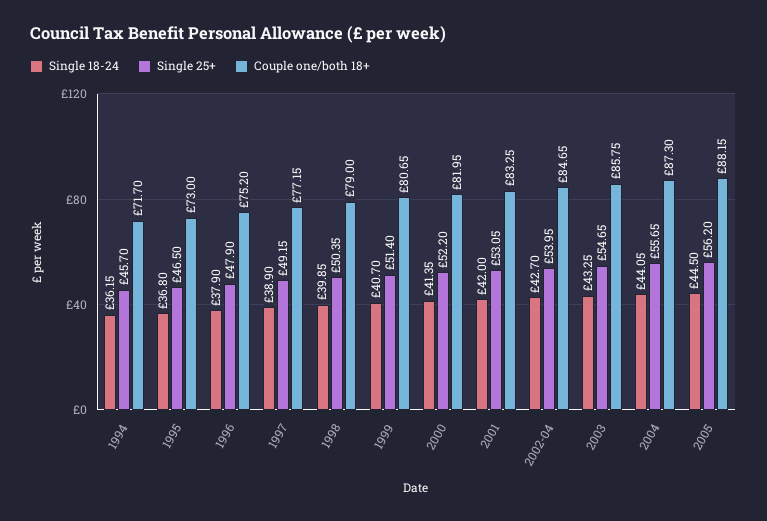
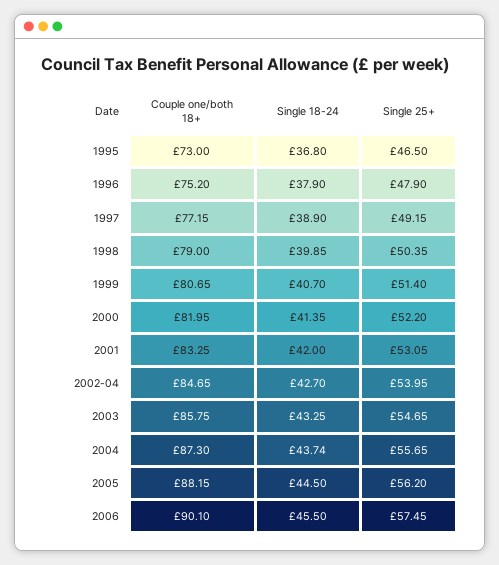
Single 18-24, 1994: 36.15 -> none
Single 25+, 1994: 45.7 -> none
Couple one/both 18+, 1994: 71.7 -> none
Single 18-24, 2004: 44.05 -> 43.74
Couple one/both 18+, 2006: none -> 90.1
Single 18-24, 2006: none -> 45.5
Single 25+, 2006: none -> 57.45

